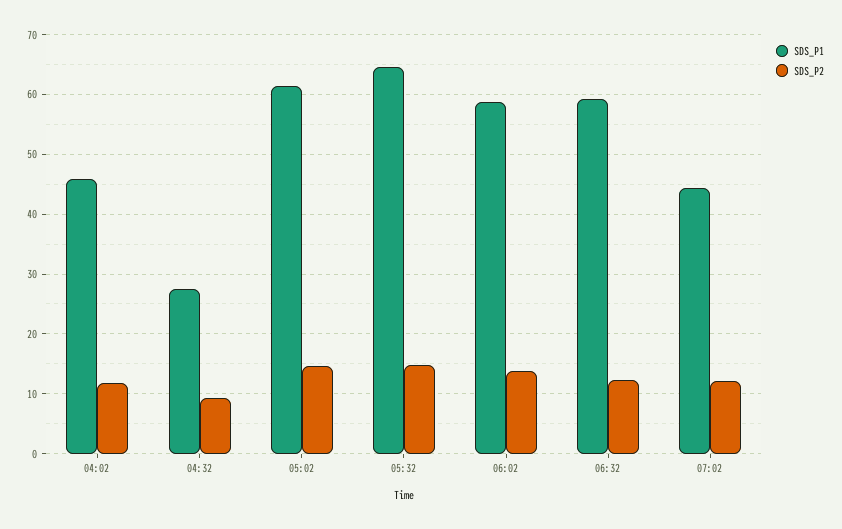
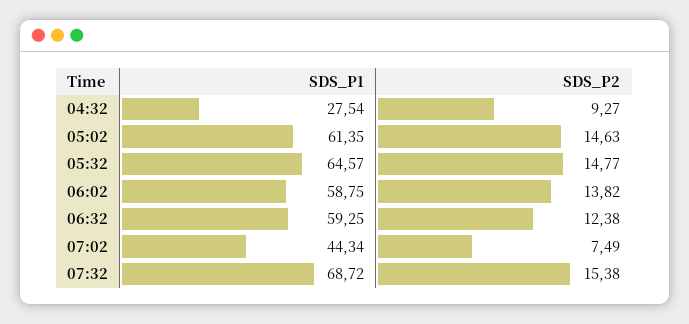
SDS_P1, 04:02: 46 -> none
SDS_P2, 04:02: 12 -> none
SDS_P2, 07:02: 12 -> 7.49
SDS_P1, 07:32: none -> 68.72
SDS_P2, 07:32: none -> 15.38

